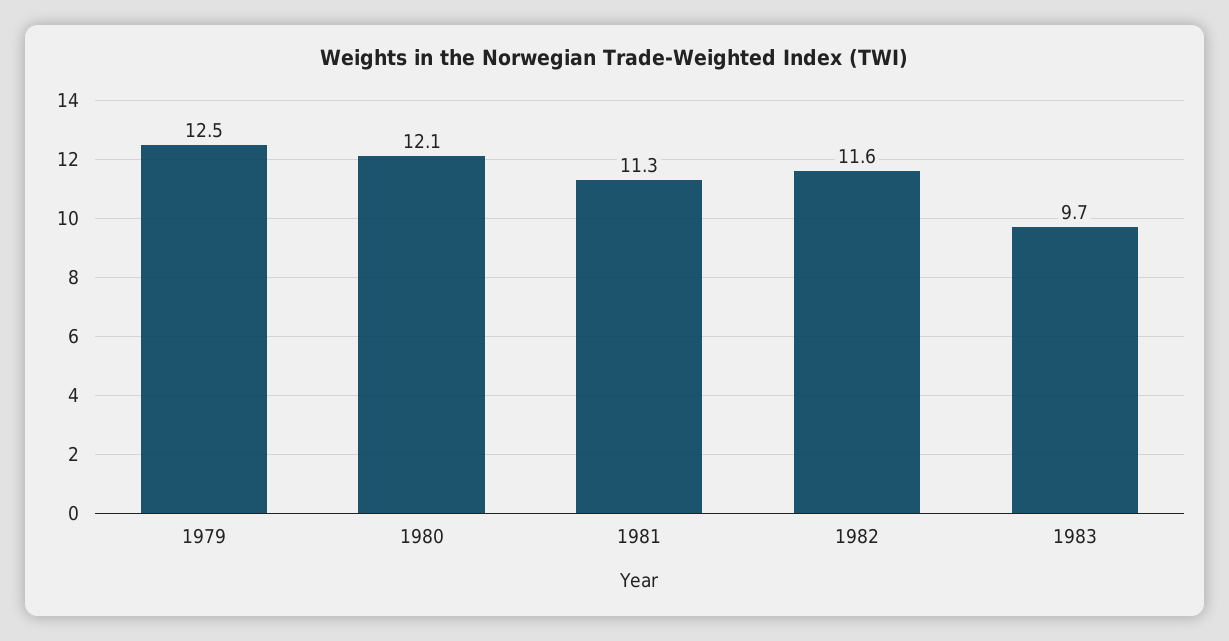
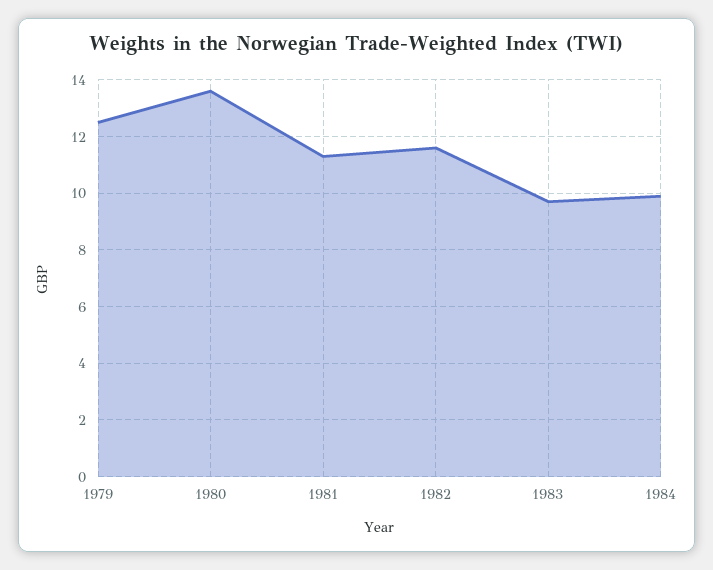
1980: 12.1 -> 13.5
1984: none -> 10

